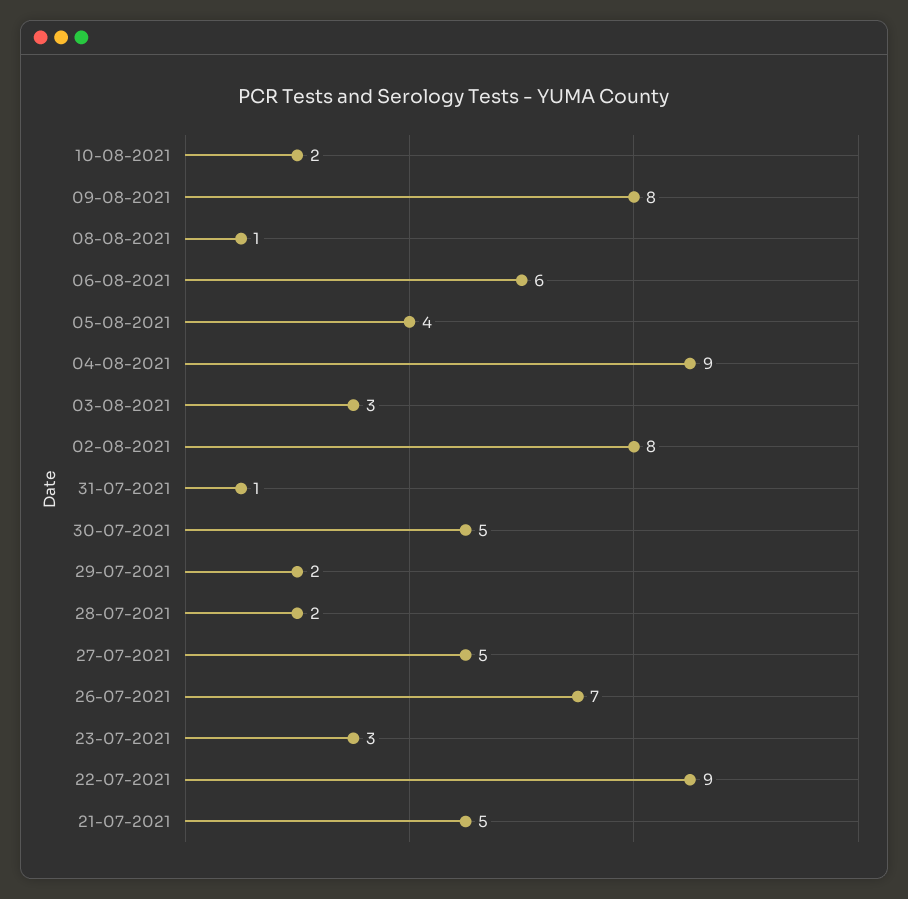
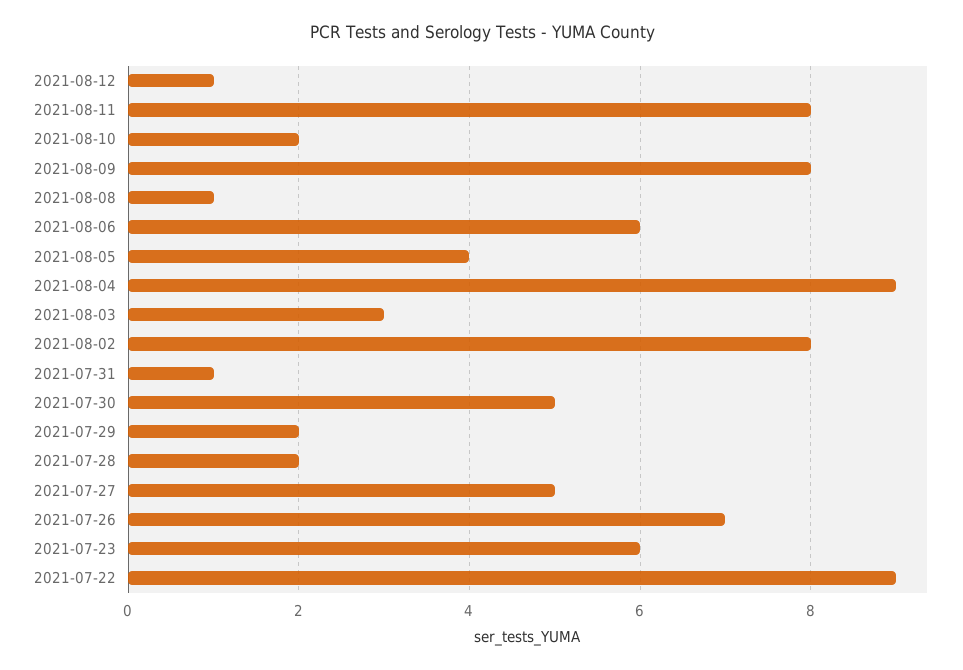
23-07-2021: 3 -> 6
21-07-2021: 5 -> none
2021-08-12: none -> 1
2021-08-11: none -> 8

